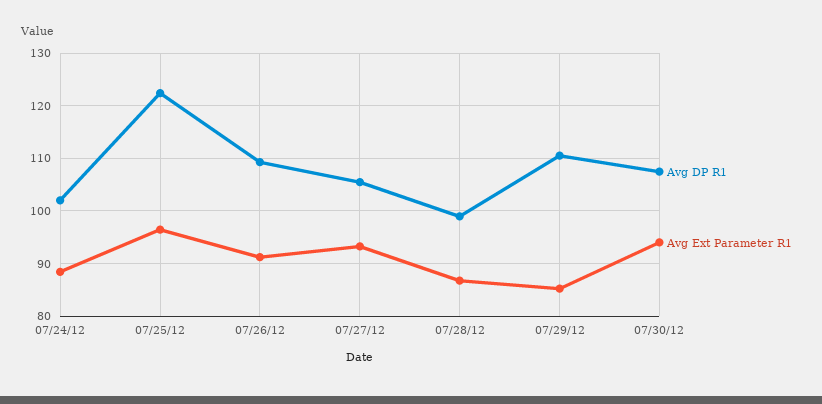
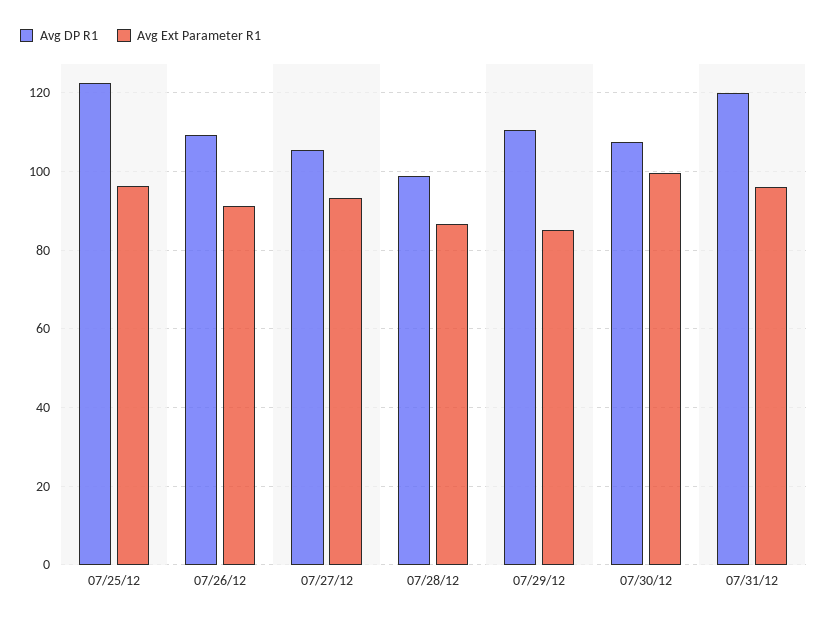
Avg DP R1, 07/24/12: 102 -> none
Avg Ext Parameter R1, 07/24/12: 88 -> none
Avg Ext Parameter R1, 07/30/12: 94 -> 100
Avg DP R1, 07/31/12: none -> 120
Avg Ext Parameter R1, 07/31/12: none -> 96

